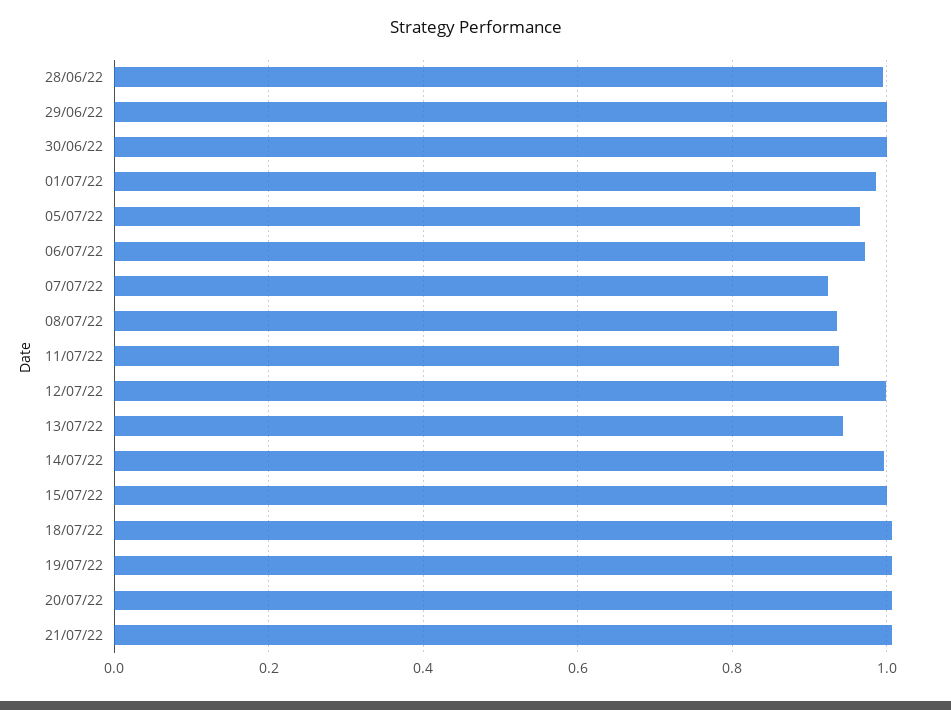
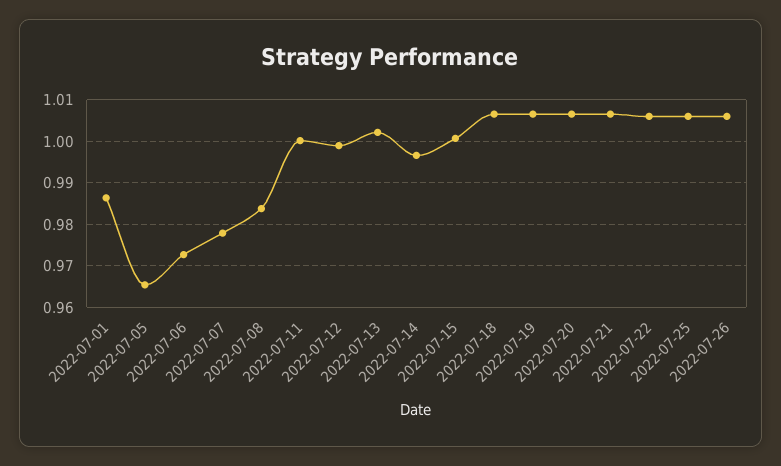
28/06/22: 1 -> none
29/06/22: 1 -> none
30/06/22: 1 -> none
07/07/22: 0.92 -> 0.978
08/07/22: 0.94 -> 0.984
11/07/22: 0.94 -> 1
13/07/22: 0.94 -> 1.002
2022-07-22: none -> 1.006
2022-07-25: none -> 1.006
2022-07-26: none -> 1.006

